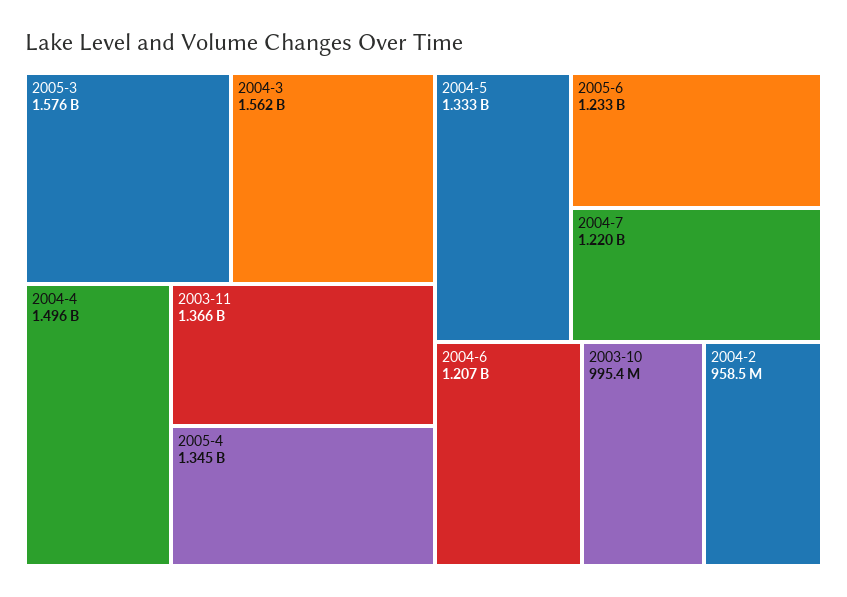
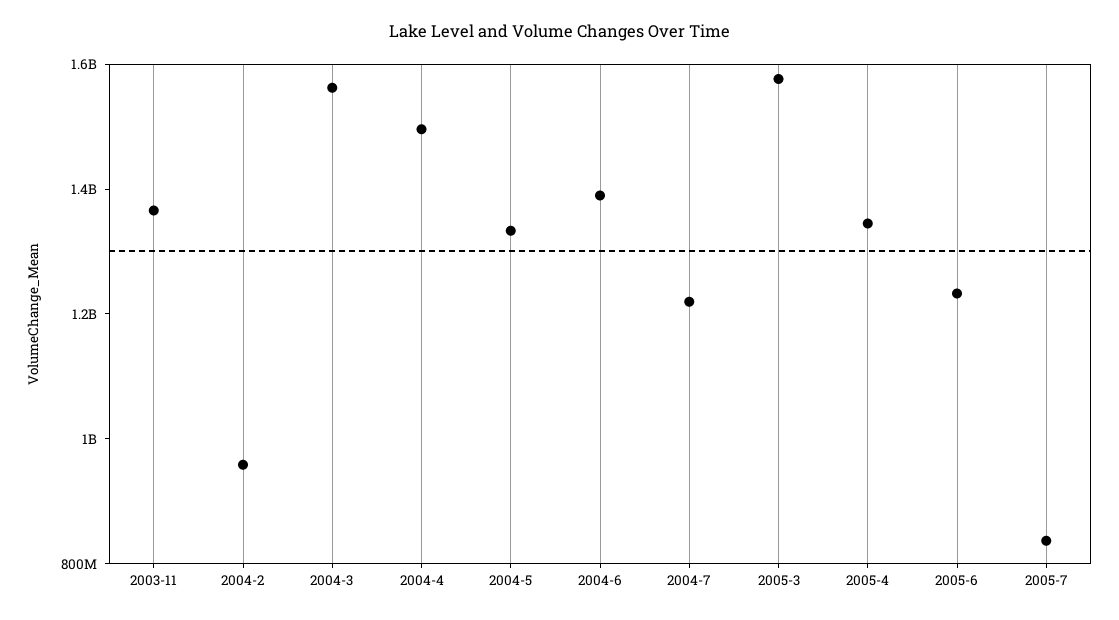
2004-6: 1207000000 -> 1400000000
2003-10: 995400000 -> none
2005-7: none -> 850000000

